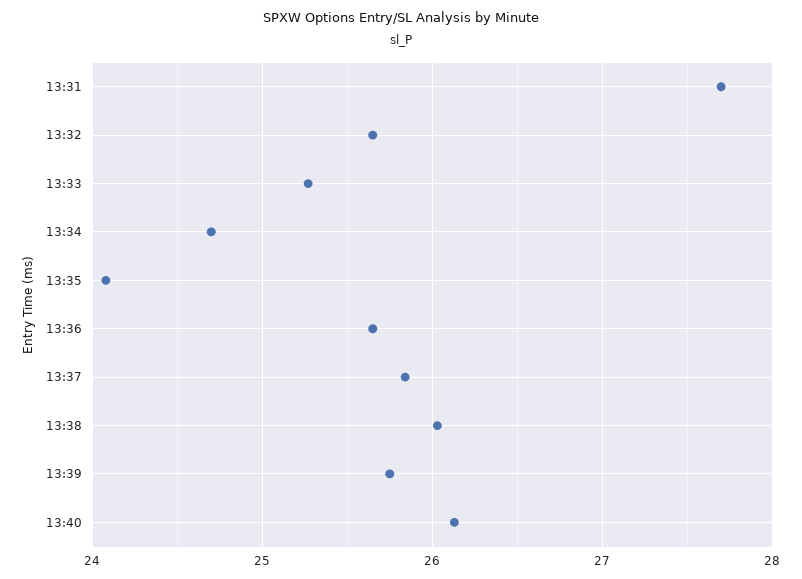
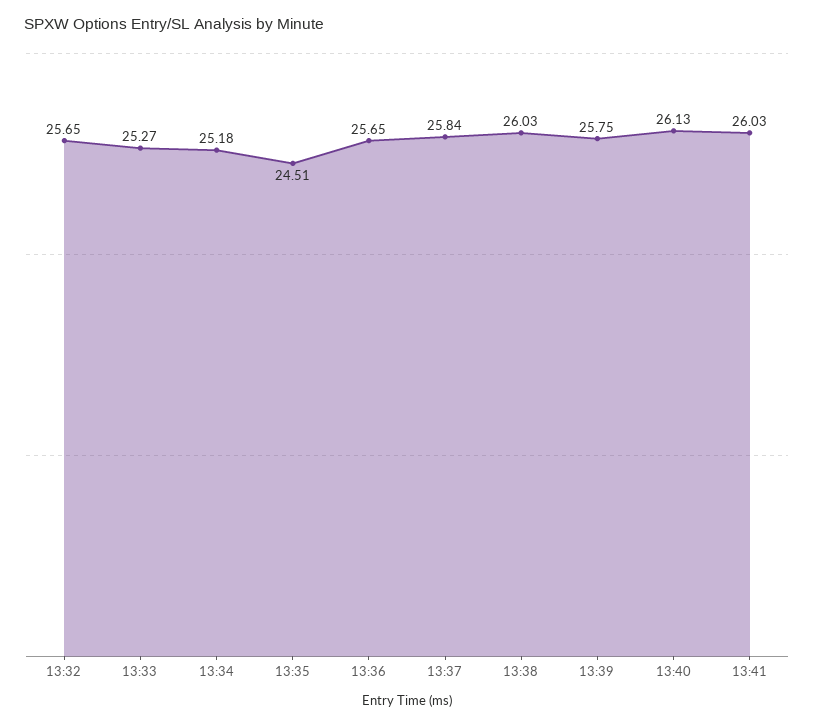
13:31: 27.7 -> none
13:34: 24.7 -> 25.18
13:35: 24.1 -> 24.51
13:41: none -> 26.03

